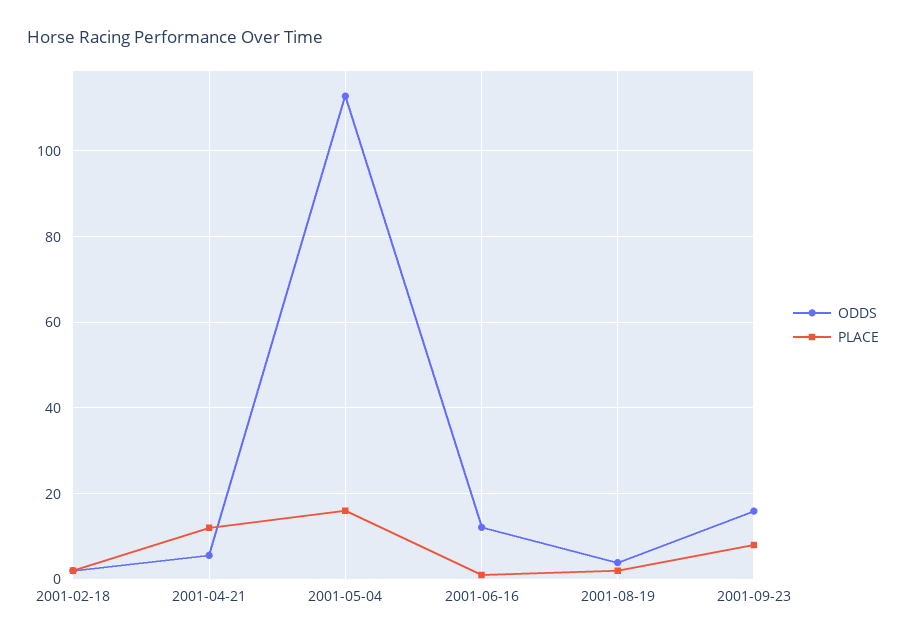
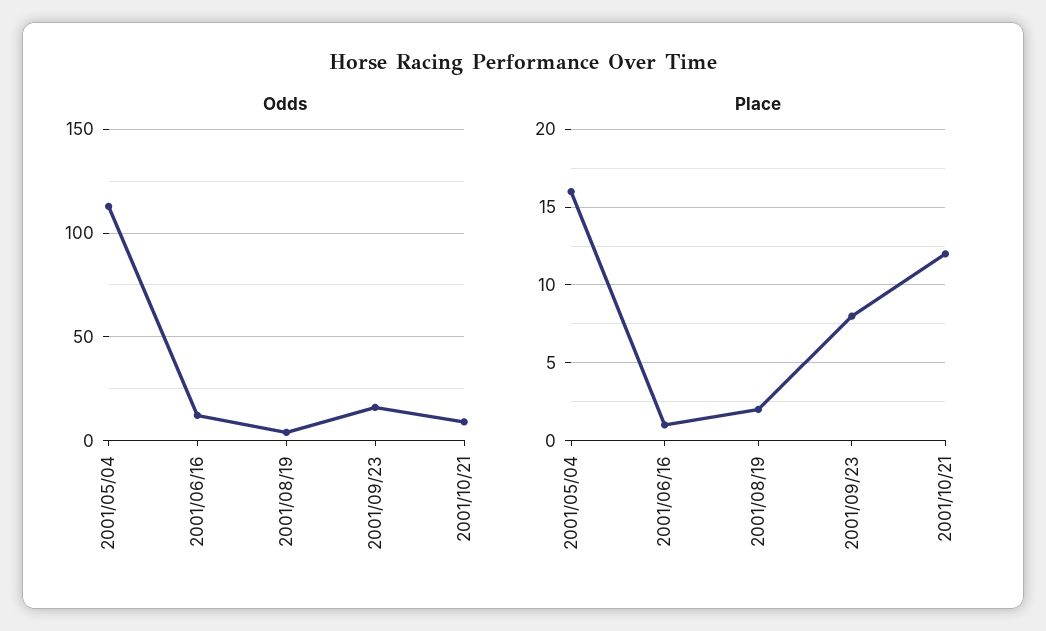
ODDS, 2001-02-18: 2 -> none
PLACE, 2001-02-18: 2 -> none
ODDS, 2001-04-21: 6 -> none
PLACE, 2001-04-21: 12 -> none
ODDS, 2001/10/21: none -> 10
PLACE, 2001/10/21: none -> 12

